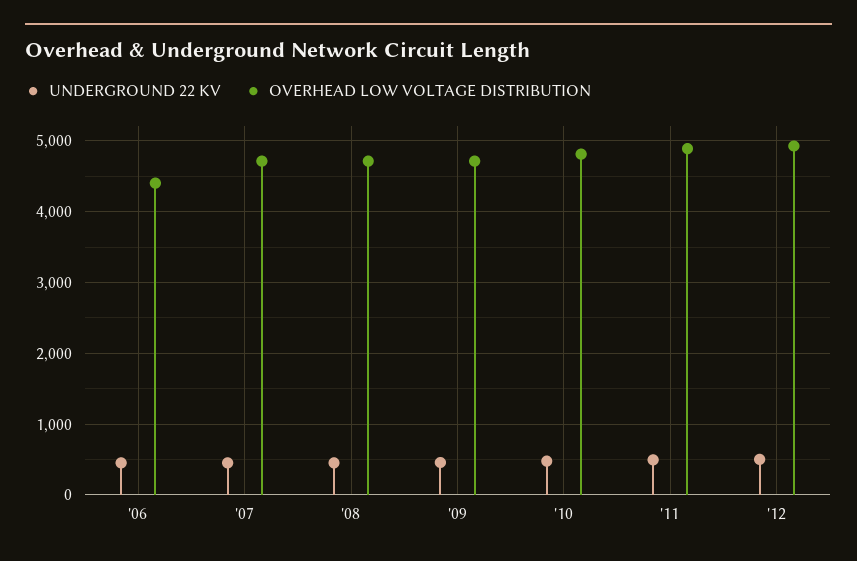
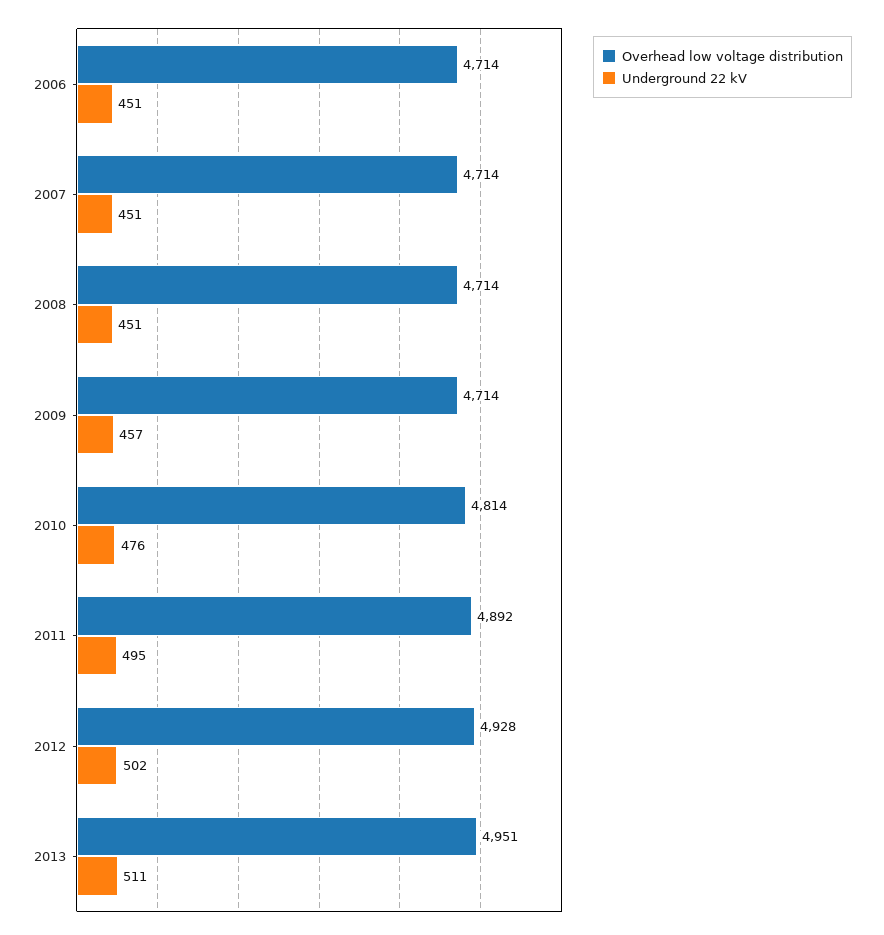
OVERHEAD LOW VOLTAGE DISTRIBUTION, '06: 4400 -> 4714
OVERHEAD LOW VOLTAGE DISTRIBUTION, 2013: none -> 4951
UNDERGROUND 22 KV, 2013: none -> 511

